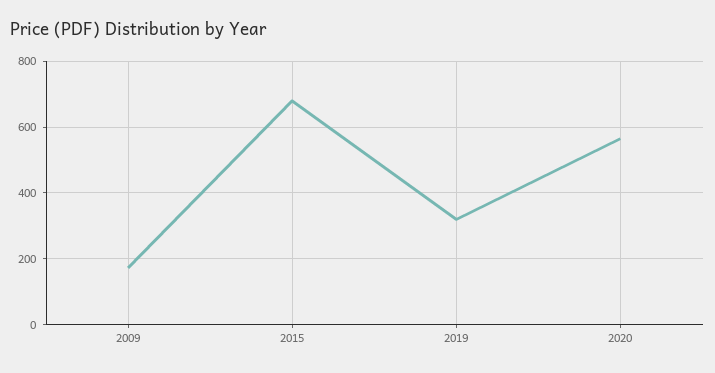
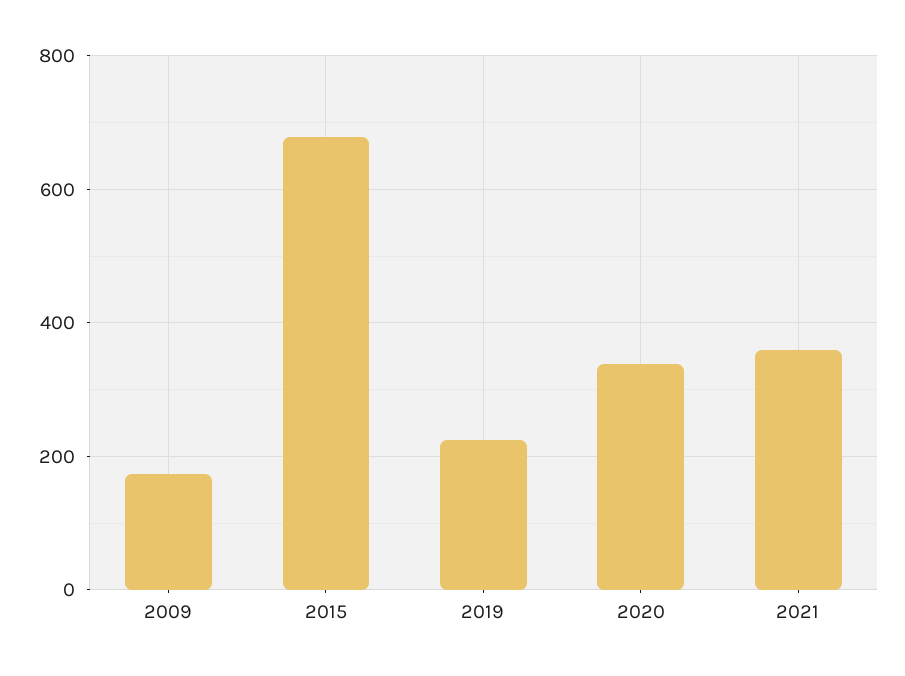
2019: 320 -> 220
2020: 560 -> 340
2021: none -> 360

